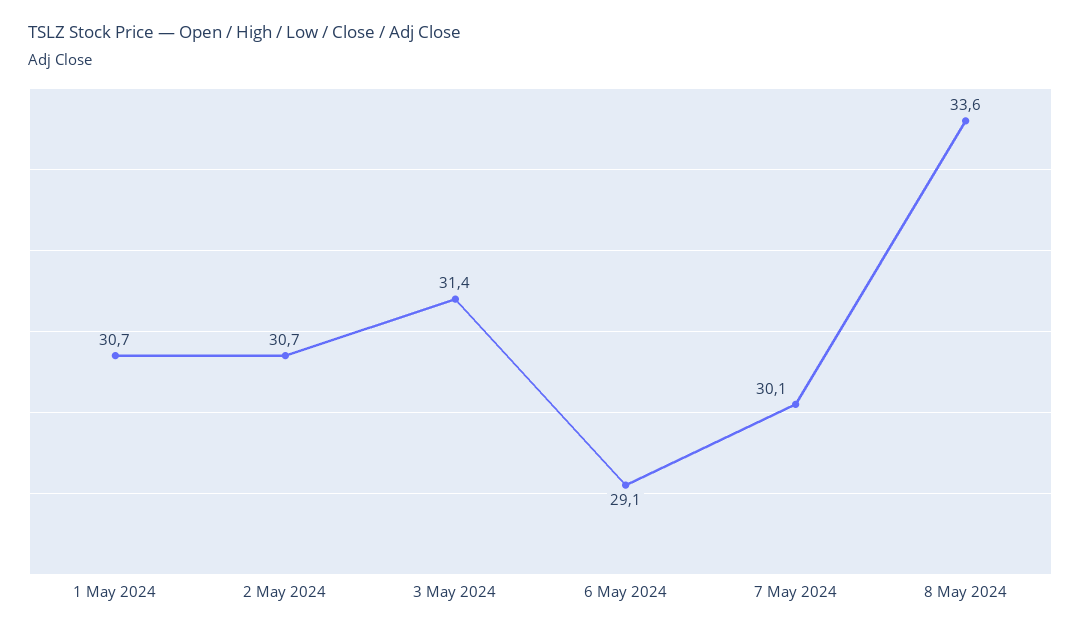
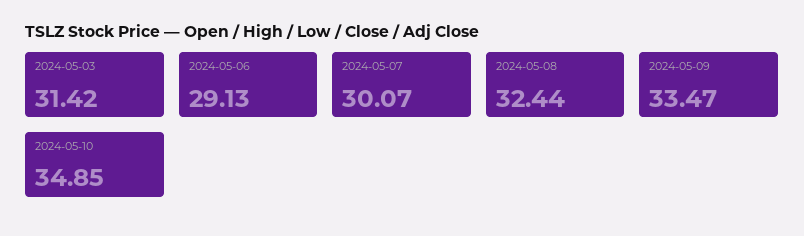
1 May 2024: 30.7 -> none
2 May 2024: 30.7 -> none
8 May 2024: 33.6 -> 32.44
2024-05-09: none -> 33.47
2024-05-10: none -> 34.85

